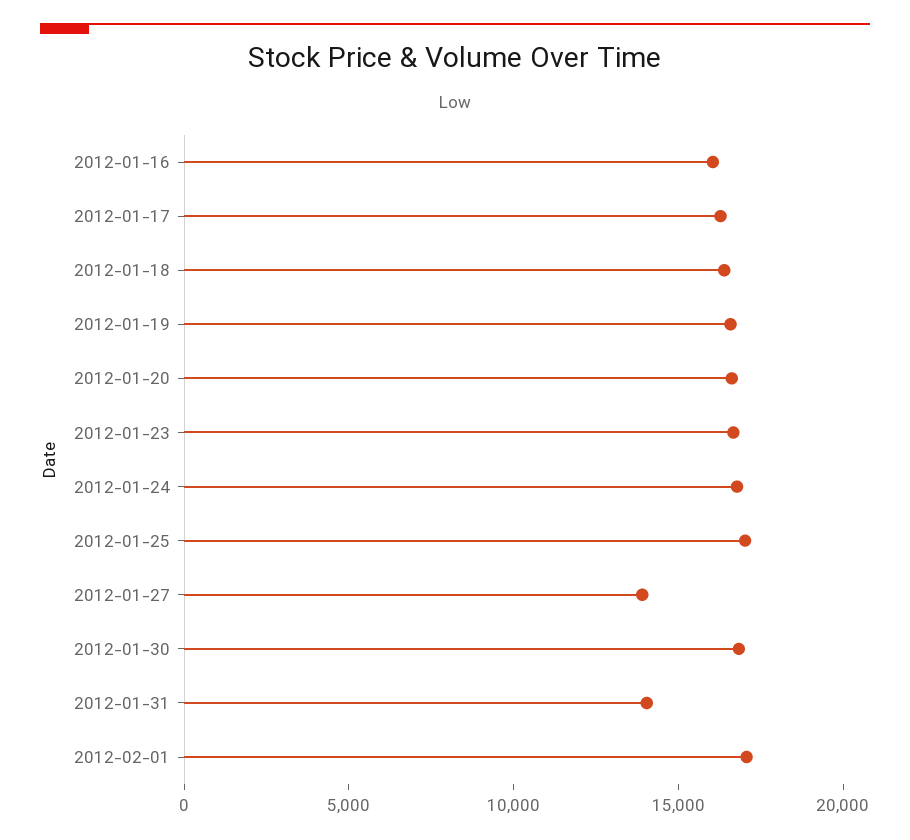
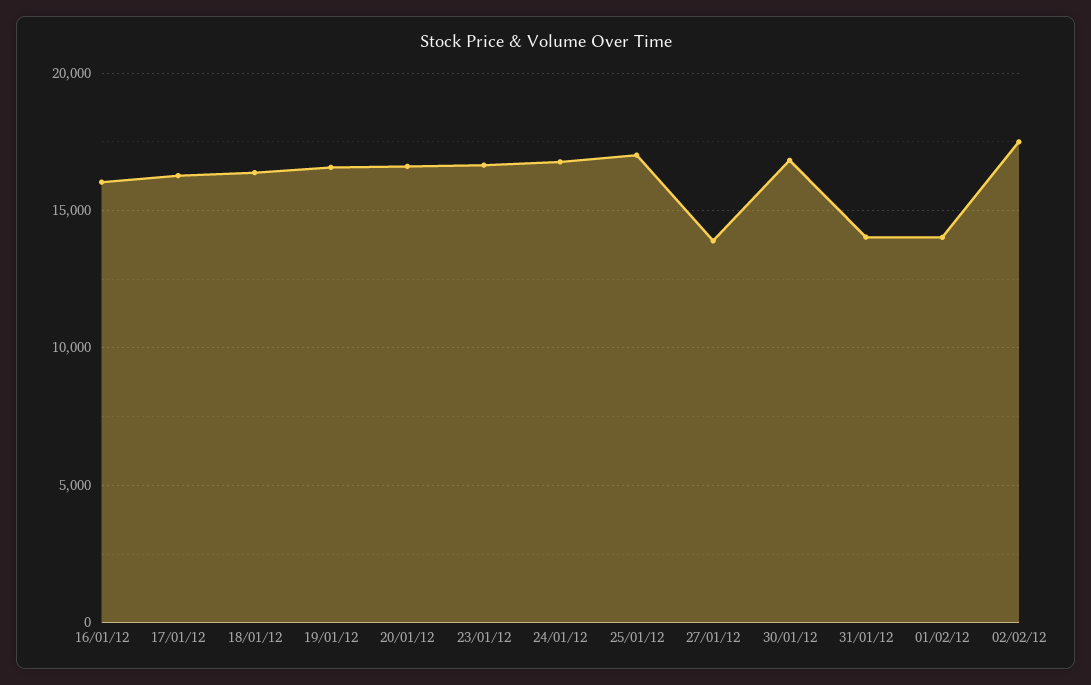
2012-02-01: 17000 -> 14000
02/02/12: none -> 17500

